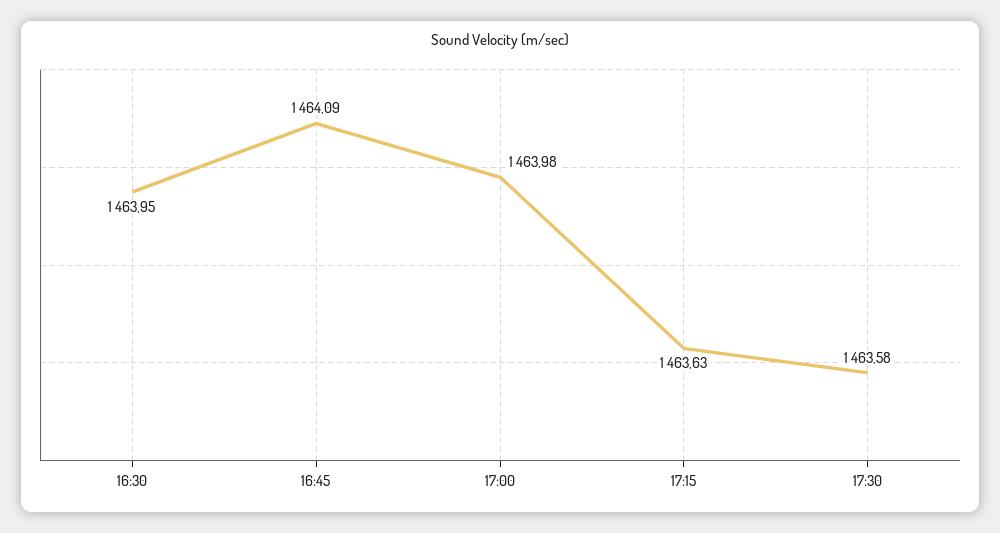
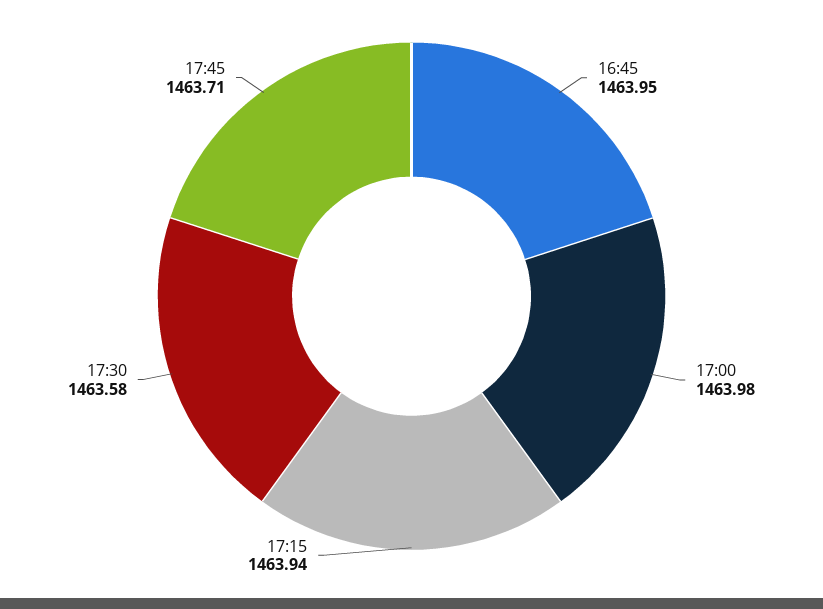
16:30: 1463.95 -> none
16:45: 1464.09 -> 1463.95
17:15: 1463.63 -> 1463.94
17:45: none -> 1463.71

